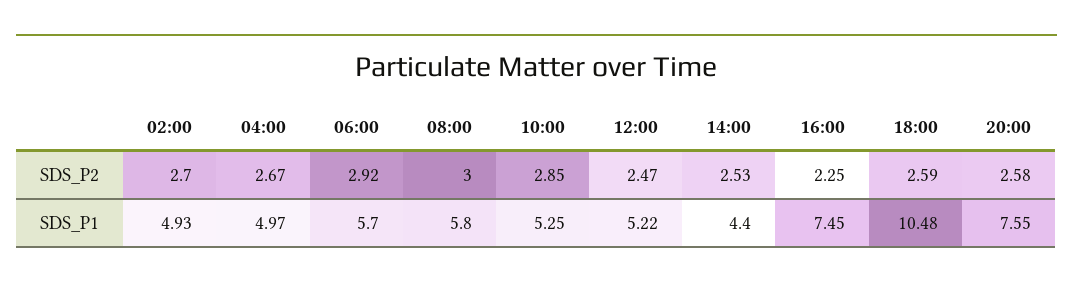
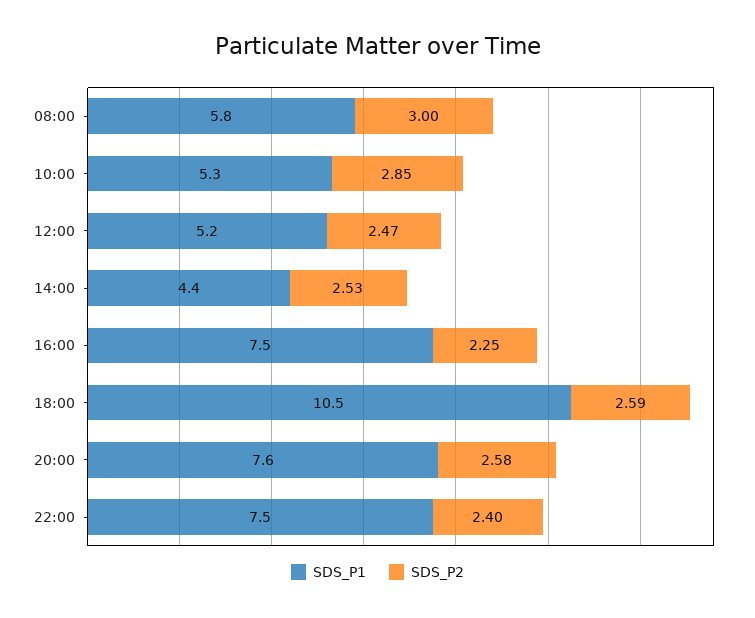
SDS_P2, 02:00: 2.7 -> none
SDS_P2, 04:00: 2.67 -> none
SDS_P2, 06:00: 2.92 -> none
SDS_P1, 02:00: 4.93 -> none
SDS_P1, 04:00: 4.97 -> none
SDS_P1, 06:00: 5.7 -> none
SDS_P1, 22:00: none -> 7.5
SDS_P2, 22:00: none -> 2.4

